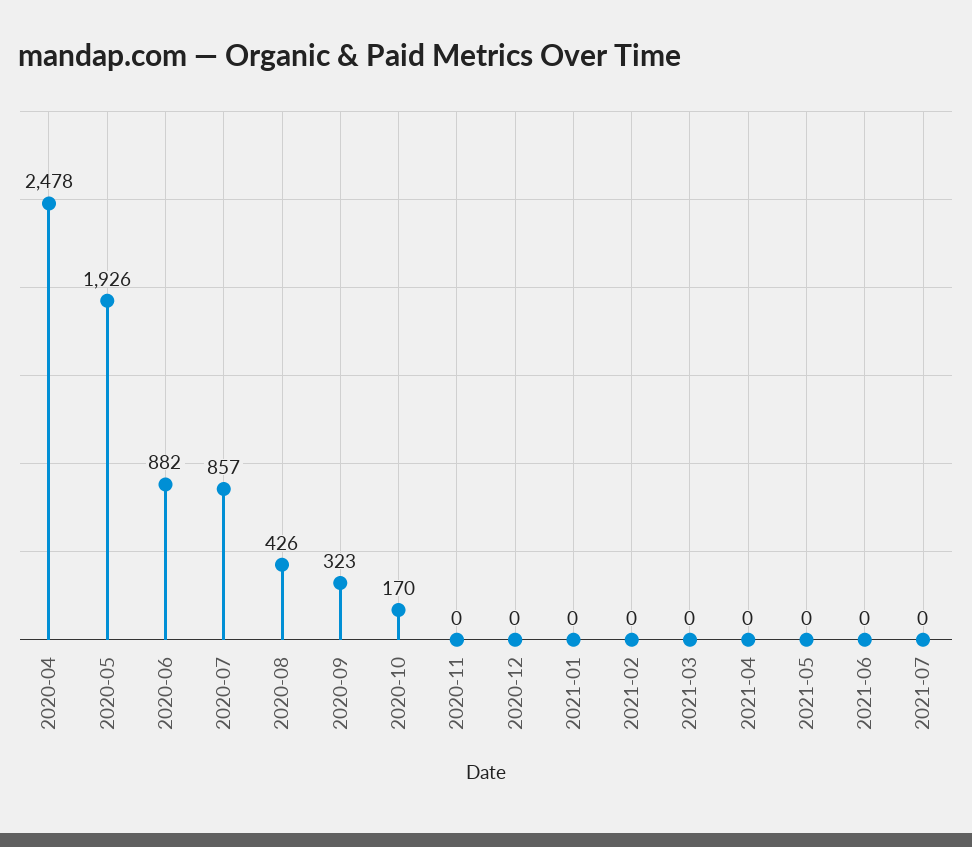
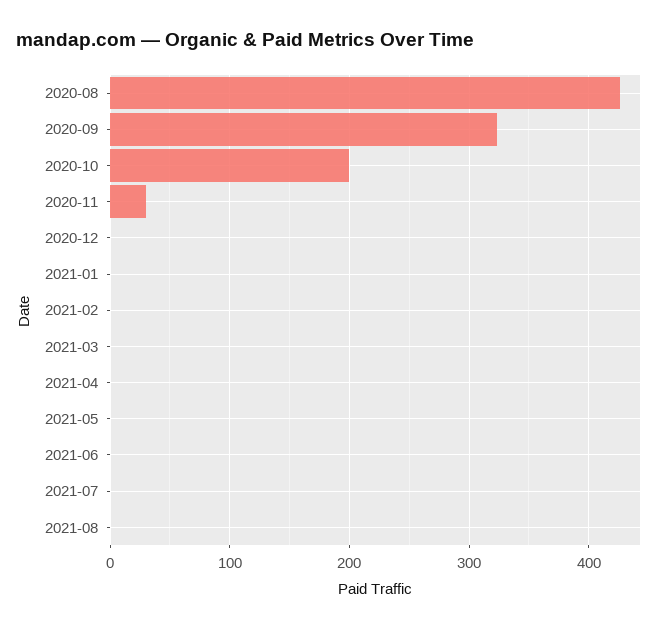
2020-04: 2478 -> none
2020-05: 1926 -> none
2020-06: 882 -> none
2020-07: 857 -> none
2020-10: 170 -> 200
2020-11: 0 -> 30
2021-08: none -> 0

